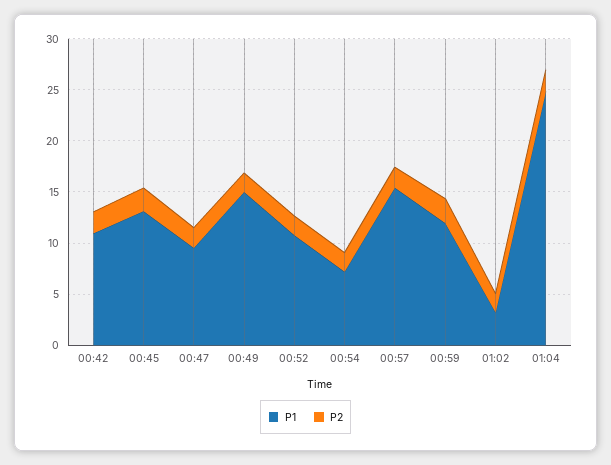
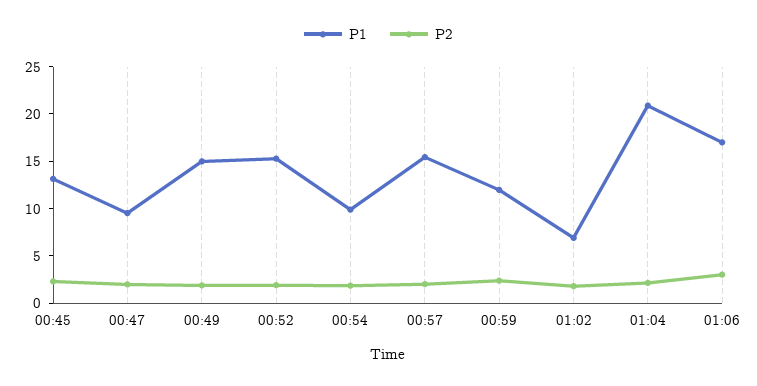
P1, 00:42: 11 -> none
P2, 00:42: 2 -> none
P1, 00:52: 11 -> 15
P1, 00:54: 7 -> 10
P1, 01:02: 3 -> 7
P1, 01:04: 25 -> 21
P1, 01:06: none -> 17
P2, 01:06: none -> 3

